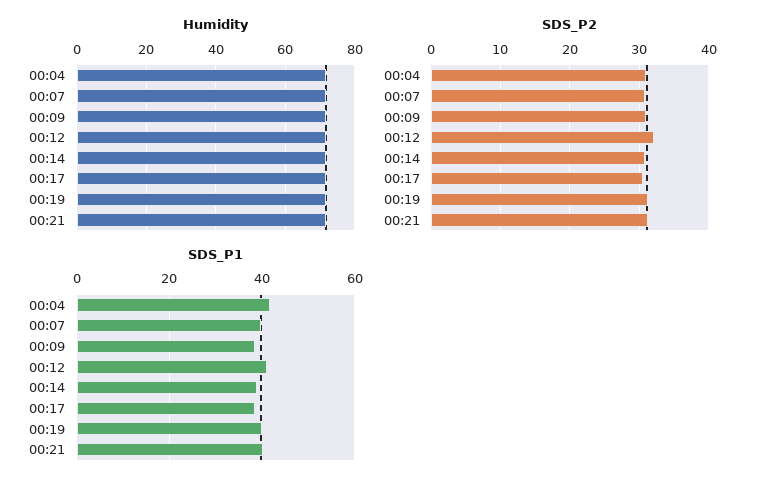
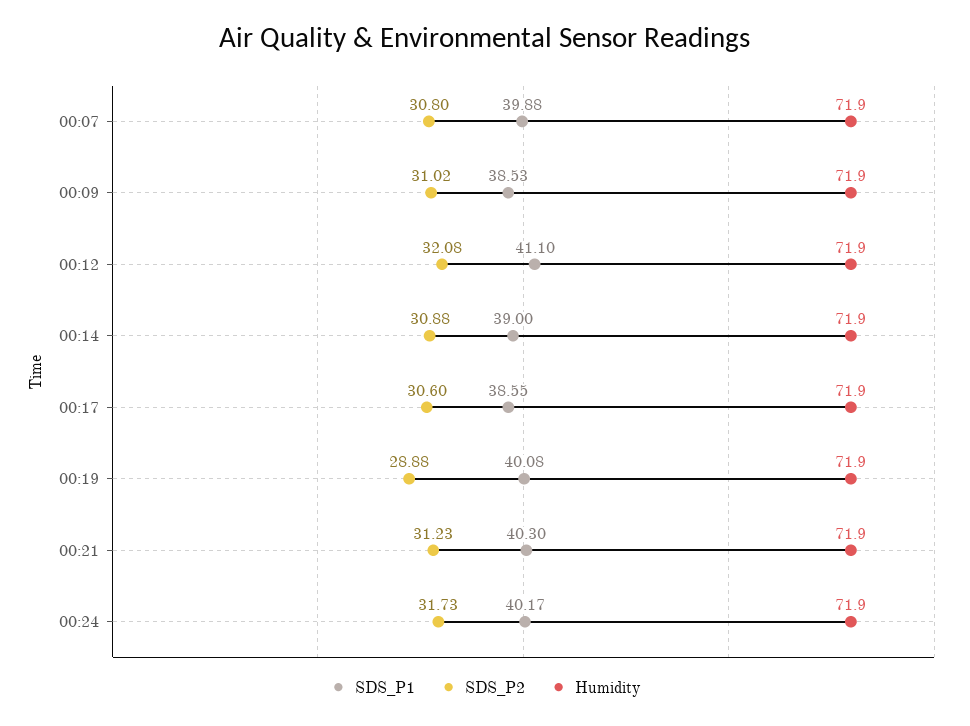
Humidity, 00:04: 72 -> none
SDS_P2, 00:04: 31 -> none
SDS_P2, 00:19: 31 -> 28.88
SDS_P1, 00:04: 42 -> none
SDS_P1, 00:24: none -> 40.17
SDS_P2, 00:24: none -> 31.73
Humidity, 00:24: none -> 71.9

